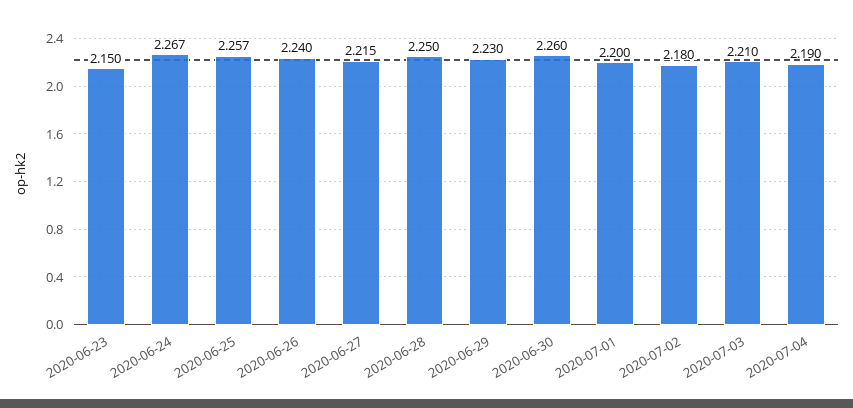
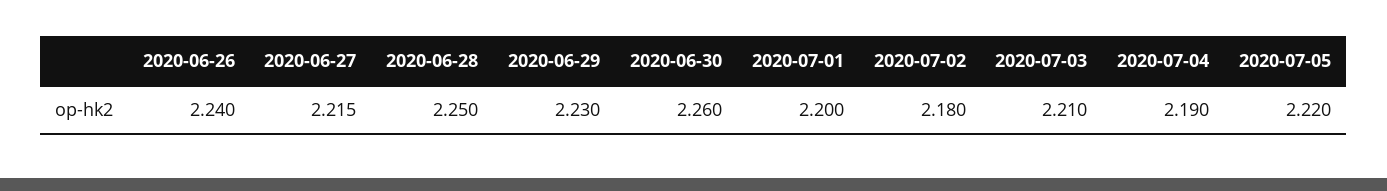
2020-06-23: 2.15 -> none
2020-06-24: 2.267 -> none
2020-06-25: 2.257 -> none
2020-07-05: none -> 2.22

